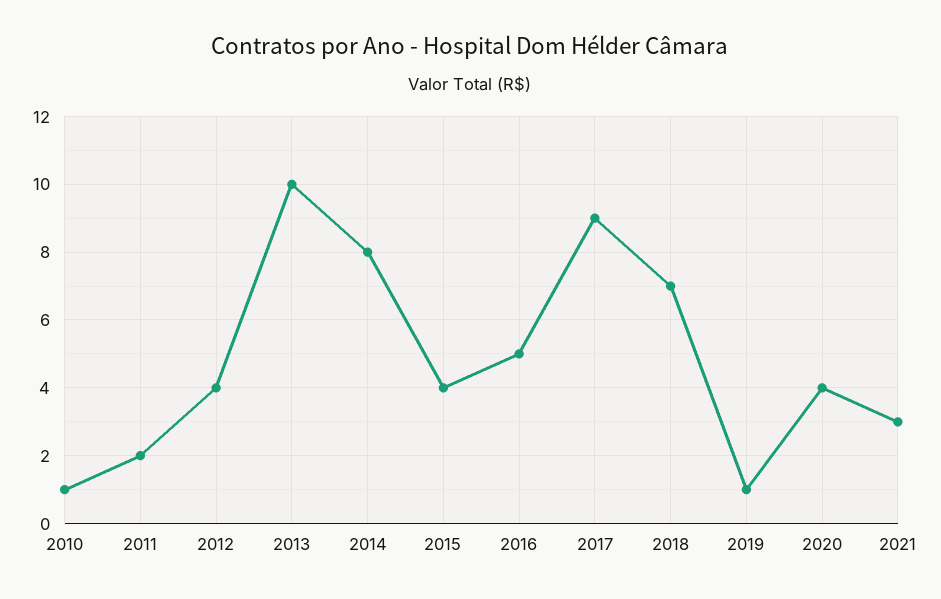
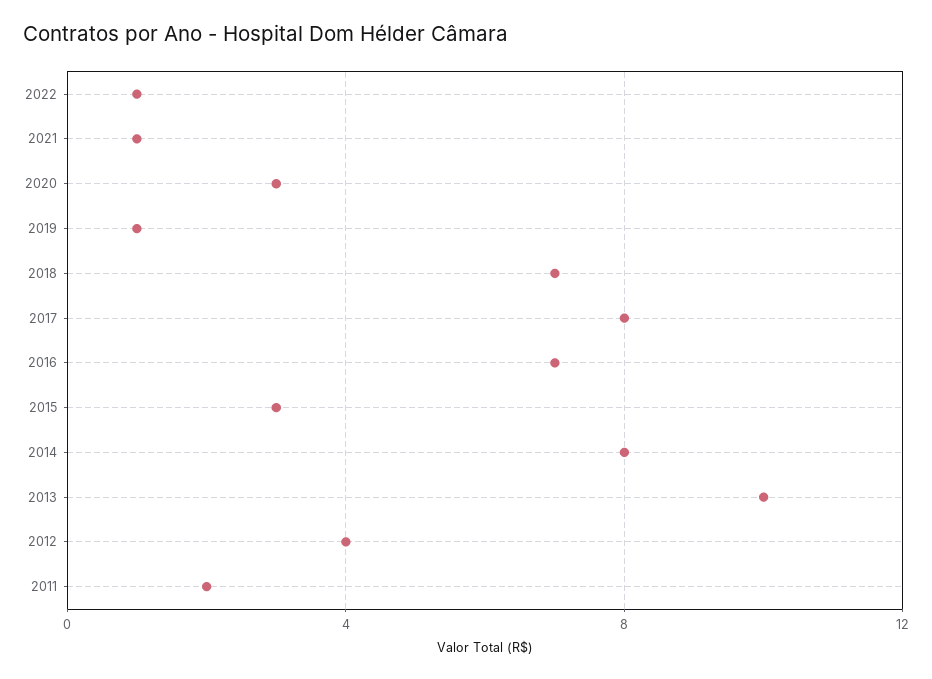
2010: 1 -> none
2015: 4 -> 3
2016: 5 -> 7
2017: 9 -> 8
2020: 4 -> 3
2021: 3 -> 1
2022: none -> 1

